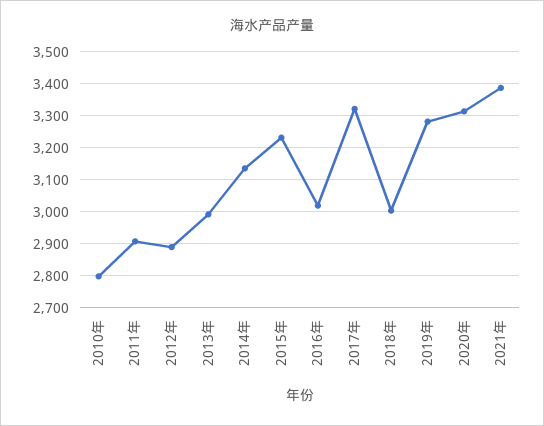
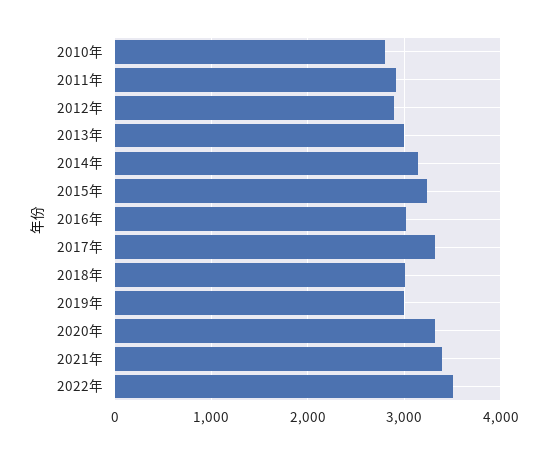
2019年: 3280 -> 3000
2022年: none -> 3500

